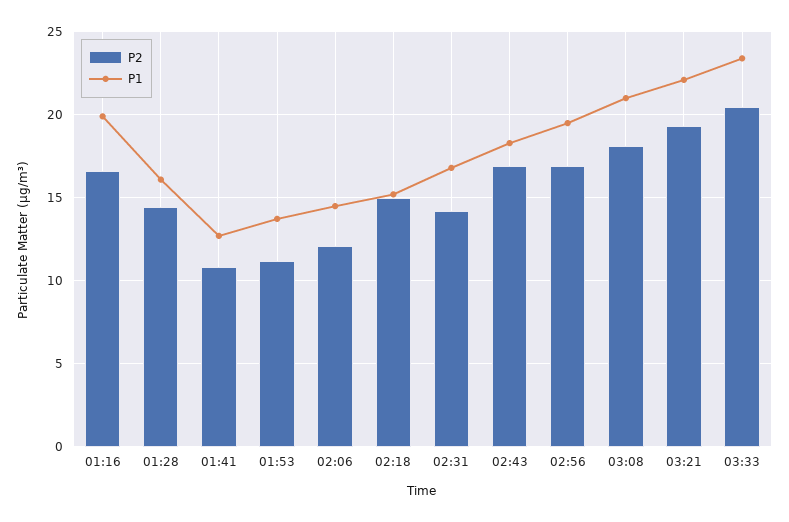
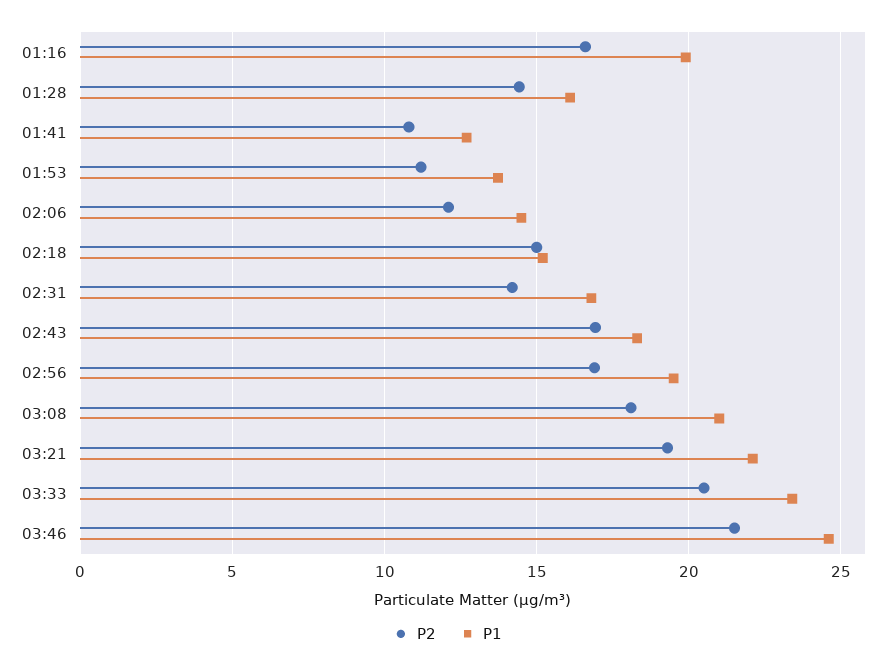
P2, 03:46: none -> 21.5
P1, 03:46: none -> 24.5

